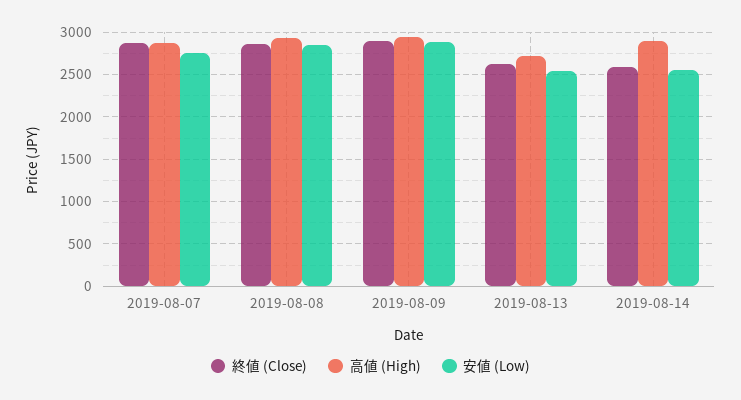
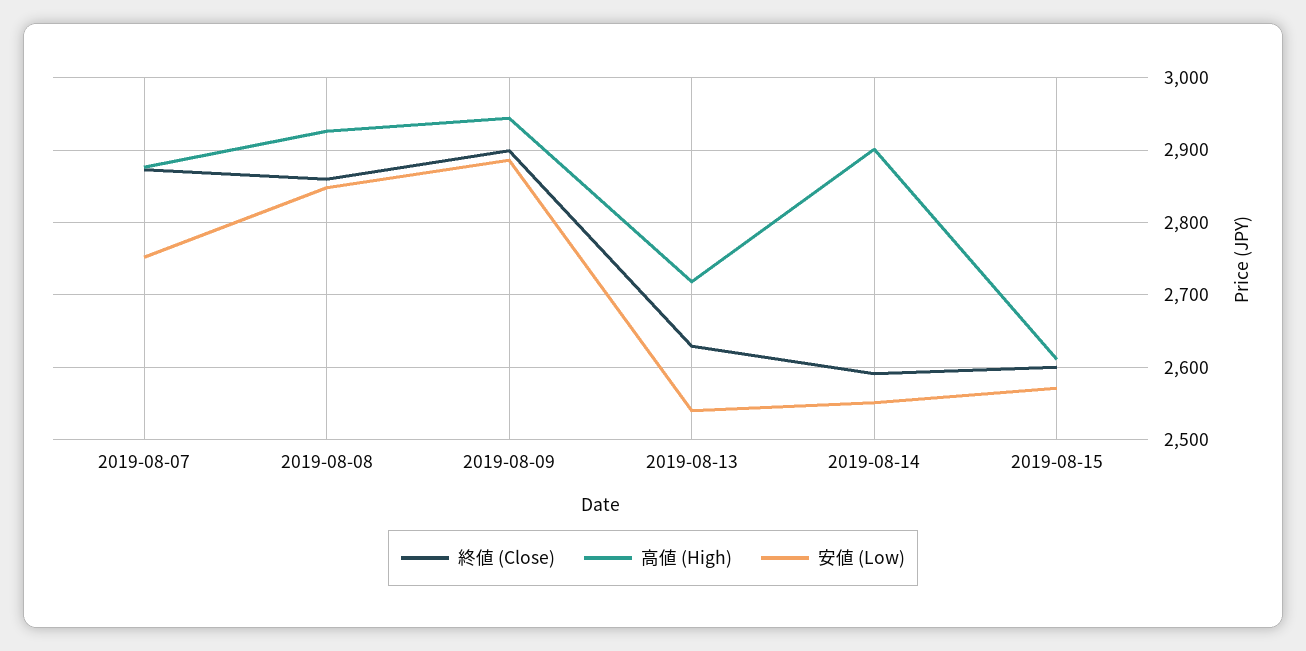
終値 (Close), 2019-08-15: none -> 2600
高値 (High), 2019-08-15: none -> 2610
安値 (Low), 2019-08-15: none -> 2570

